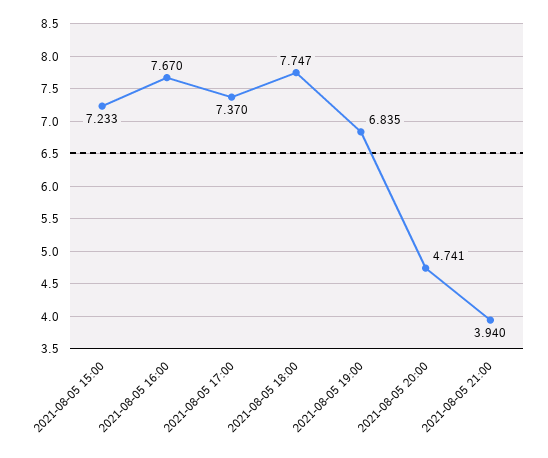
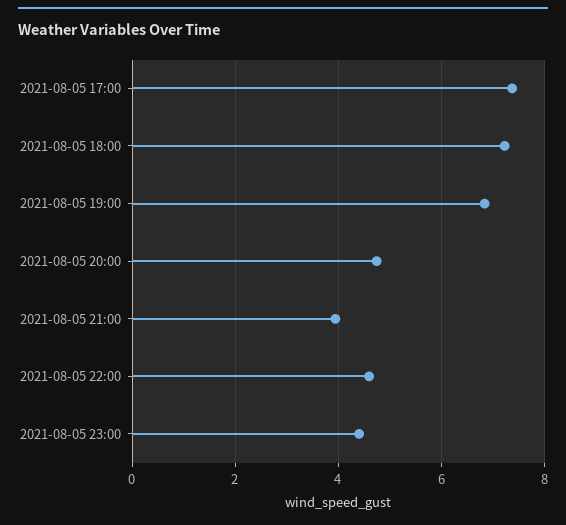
2021-08-05 15:00: 7.233 -> none
2021-08-05 16:00: 7.67 -> none
2021-08-05 18:00: 7.747 -> 7.2
2021-08-05 22:00: none -> 4.6
2021-08-05 23:00: none -> 4.4

